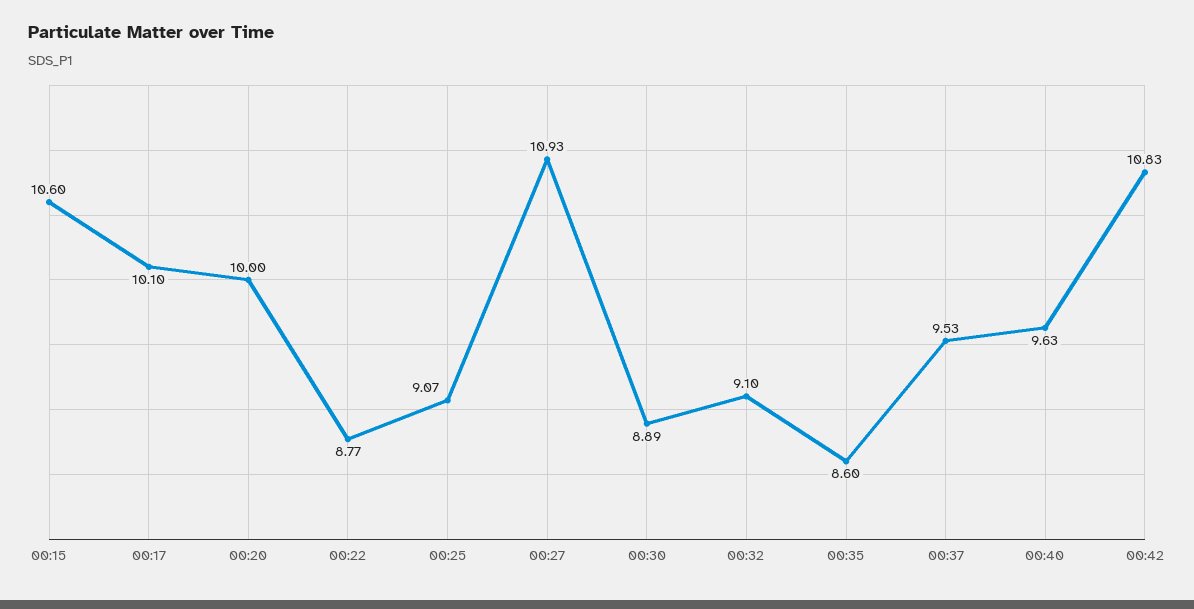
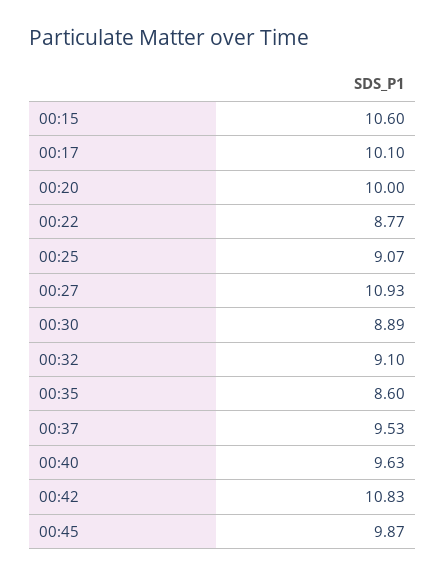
00:45: none -> 9.87

